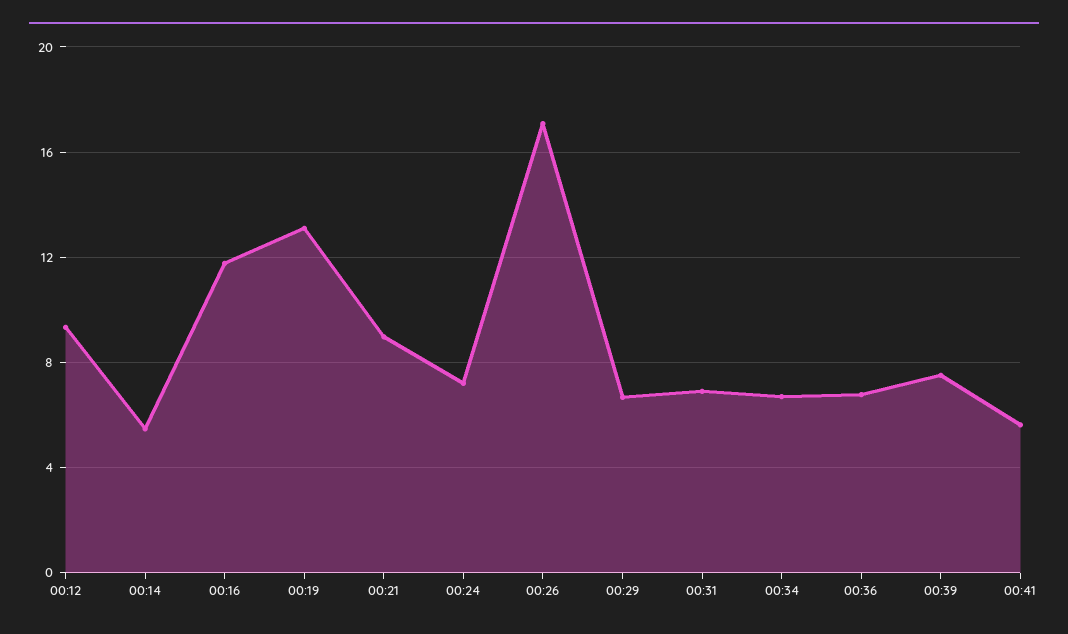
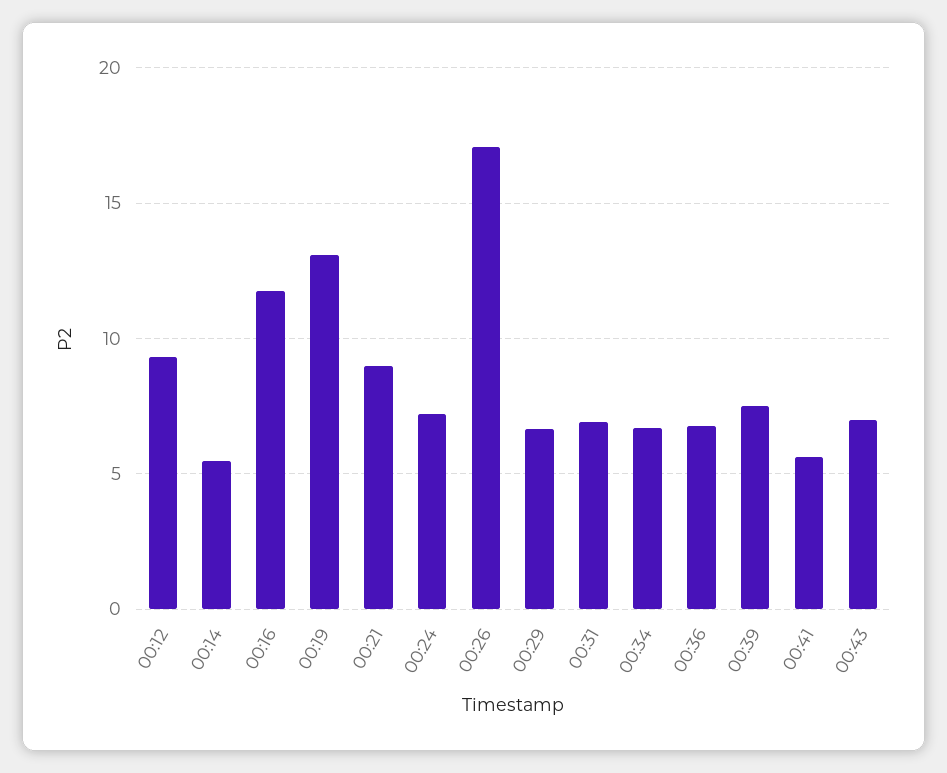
00:43: none -> 7

